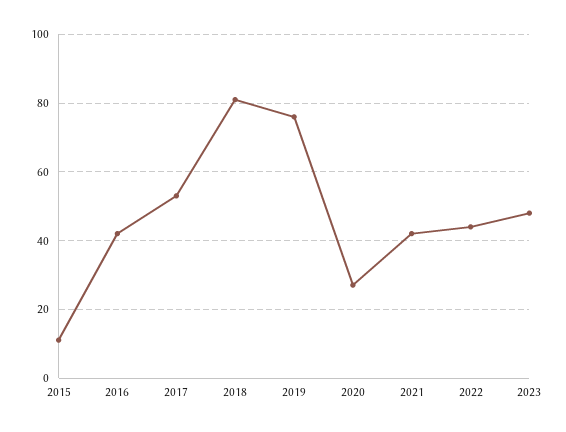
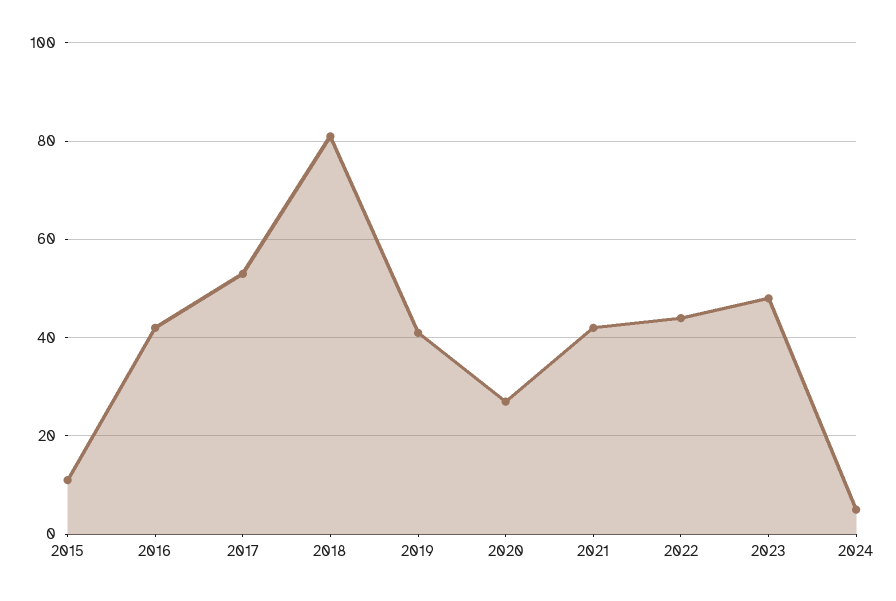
2019: 75 -> 40
2024: none -> 5

